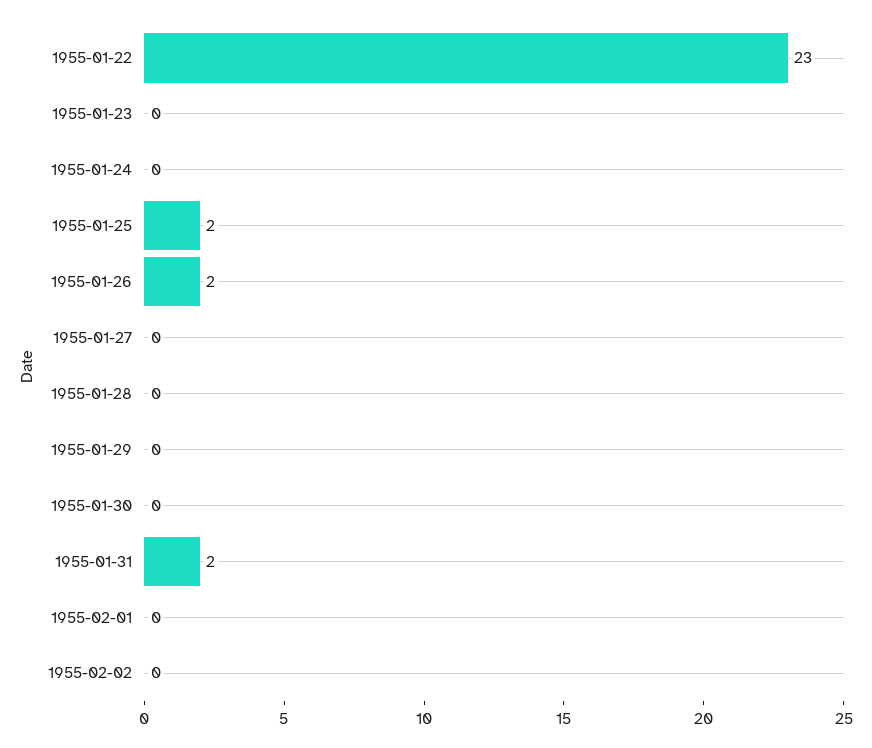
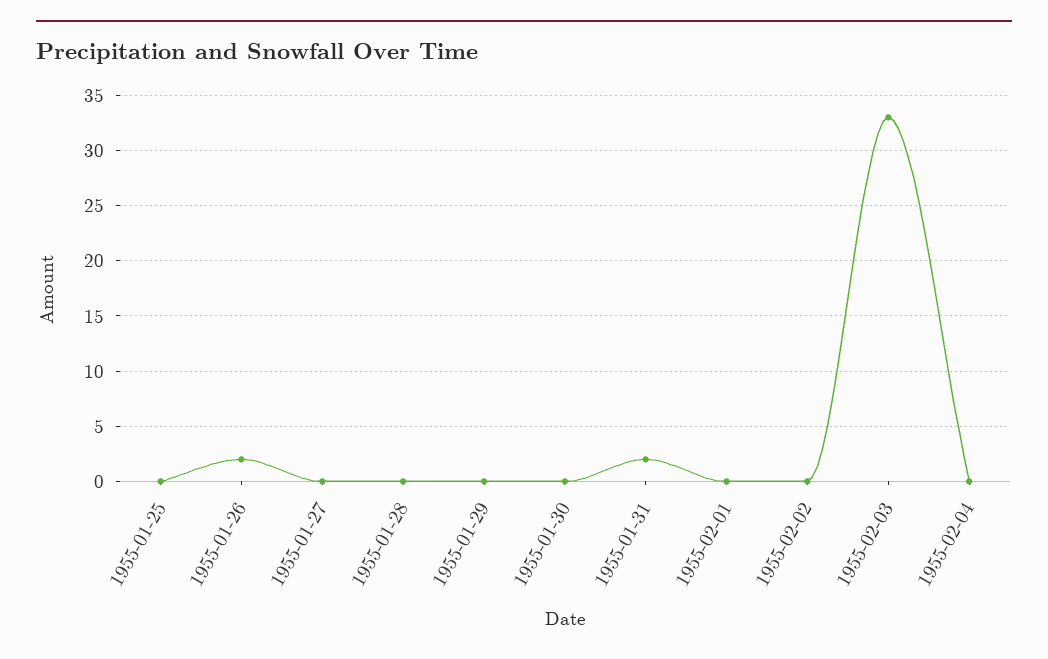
1955-01-22: 23 -> none
1955-01-23: 0 -> none
1955-01-24: 0 -> none
1955-01-25: 2 -> 0
1955-02-03: none -> 33
1955-02-04: none -> 0

